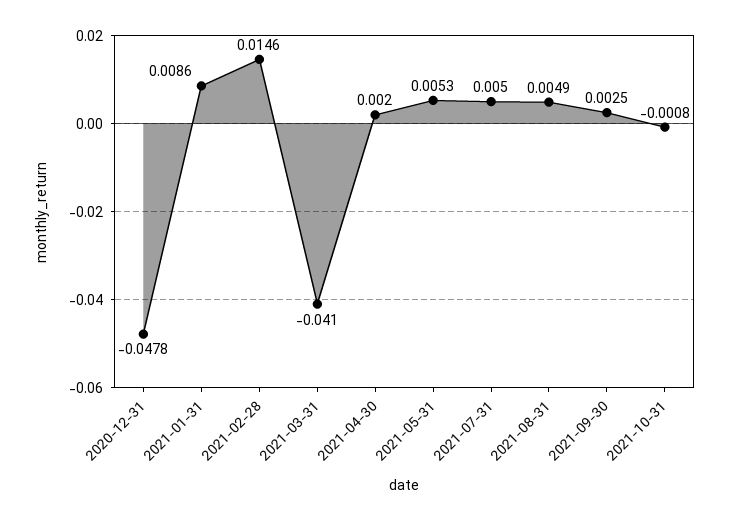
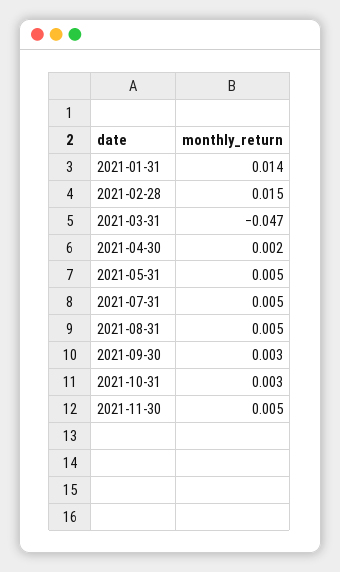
2020-12-31: -0.0478 -> none
2021-01-31: 0.0086 -> 0.014
2021-03-31: -0.041 -> -0.047
2021-10-31: -0.0008 -> 0.003
2021-11-30: none -> 0.005

